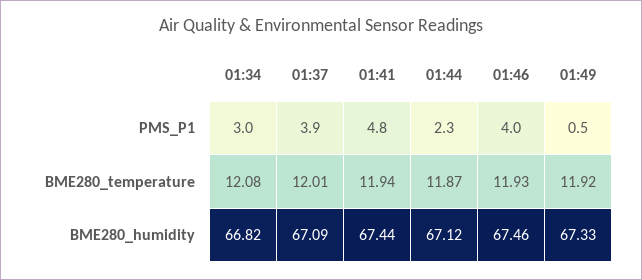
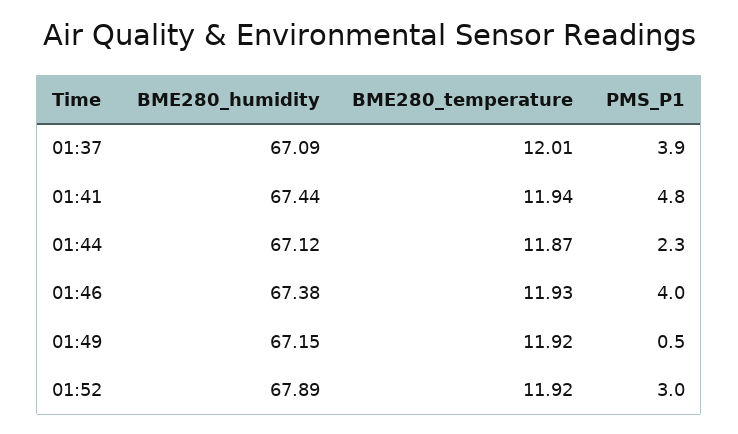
01:34, PMS_P1: 3 -> none
01:34, BME280_temperature: 12.08 -> none
01:34, BME280_humidity: 66.82 -> none
01:46, BME280_humidity: 67.46 -> 67.38
01:49, BME280_humidity: 67.33 -> 67.15
01:52, BME280_humidity: none -> 67.89
01:52, BME280_temperature: none -> 11.92
01:52, PMS_P1: none -> 3

